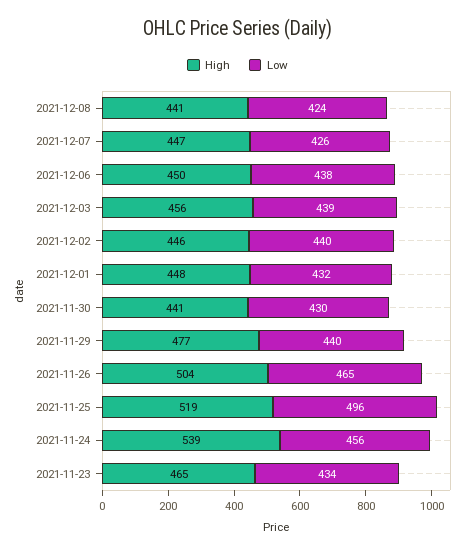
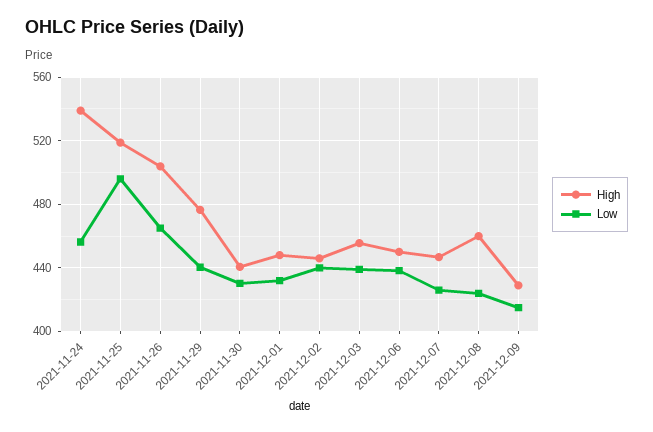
High, 2021-12-08: 441 -> 460
High, 2021-11-23: 465 -> none
Low, 2021-11-23: 434 -> none
High, 2021-12-09: none -> 430
Low, 2021-12-09: none -> 415

